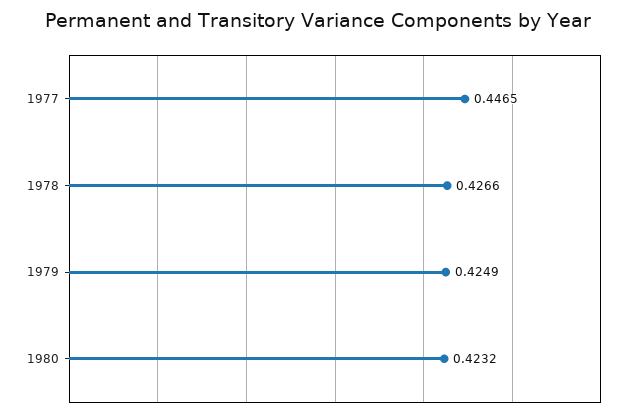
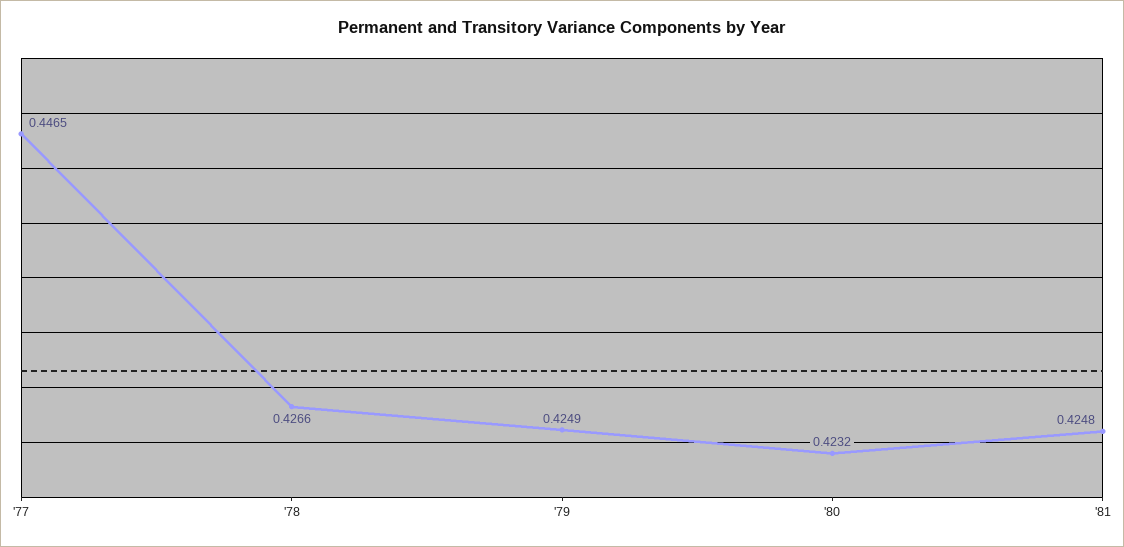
'81: none -> 0.4248

